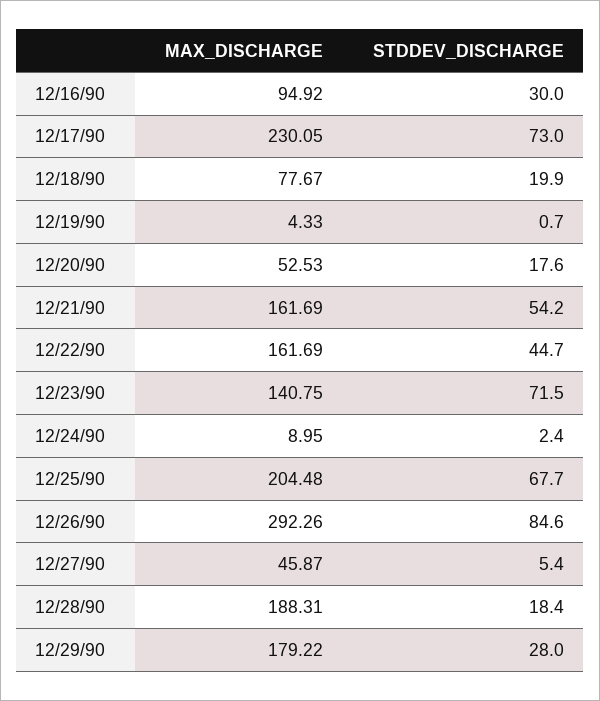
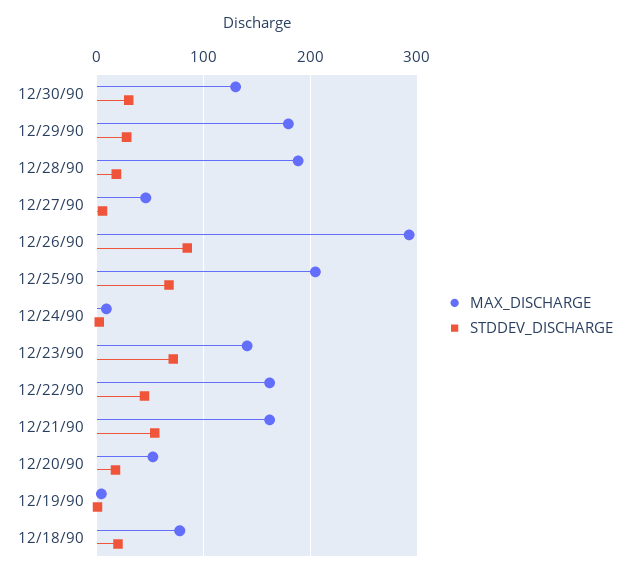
MAX_DISCHARGE, 12/16/90: 94.92 -> none
STDDEV_DISCHARGE, 12/16/90: 30 -> none
MAX_DISCHARGE, 12/17/90: 230.05 -> none
STDDEV_DISCHARGE, 12/17/90: 73 -> none
MAX_DISCHARGE, 12/30/90: none -> 130
STDDEV_DISCHARGE, 12/30/90: none -> 30

